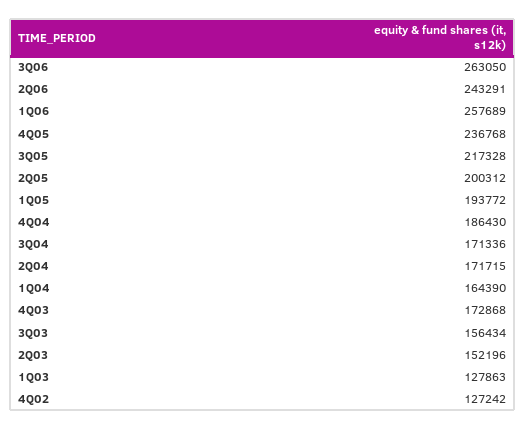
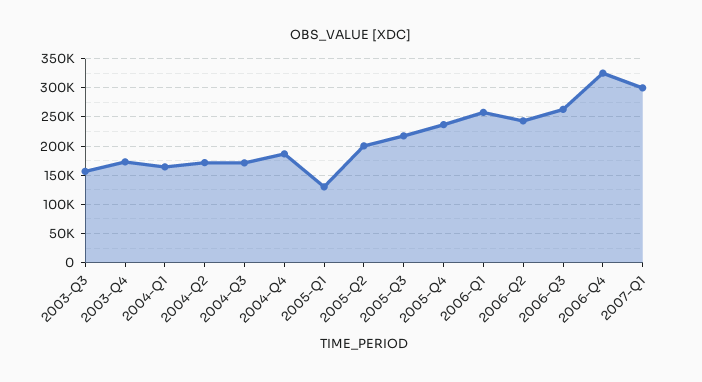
1Q05: 193772 -> 125000
2Q03: 152196 -> none
1Q03: 127863 -> none
4Q02: 127242 -> none
2006-Q4: none -> 325000
2007-Q1: none -> 300000

